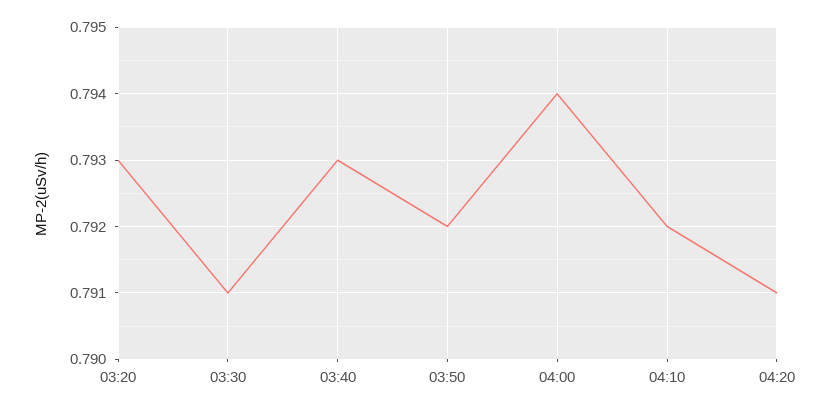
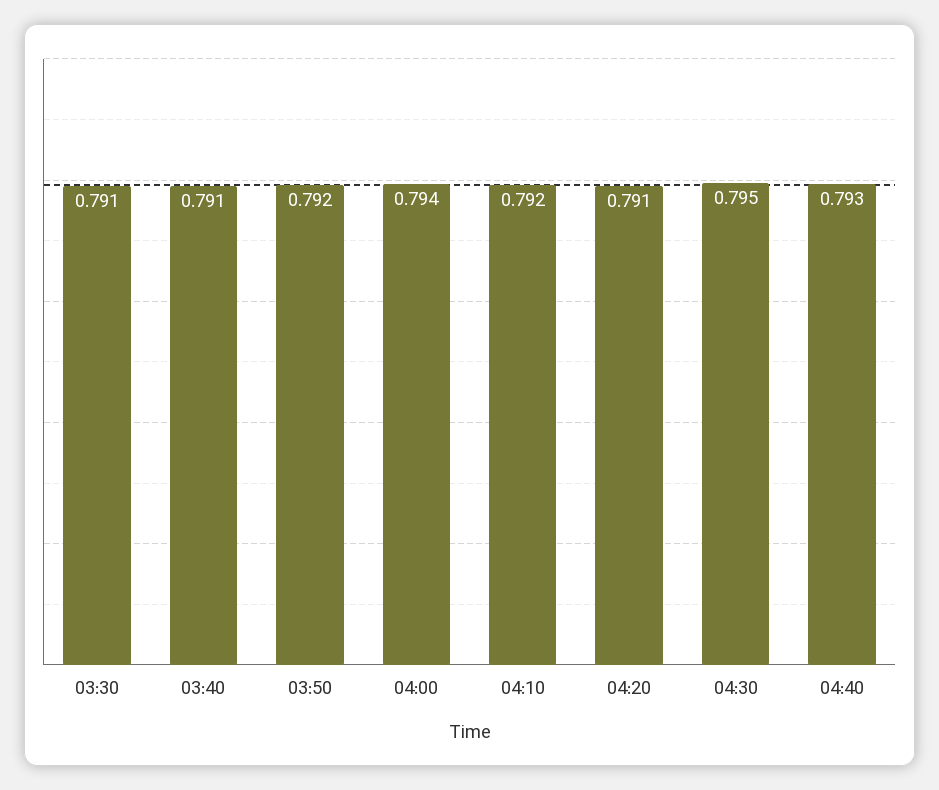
03:20: 0.793 -> none
03:40: 0.793 -> 0.791
04:30: none -> 0.795
04:40: none -> 0.793

